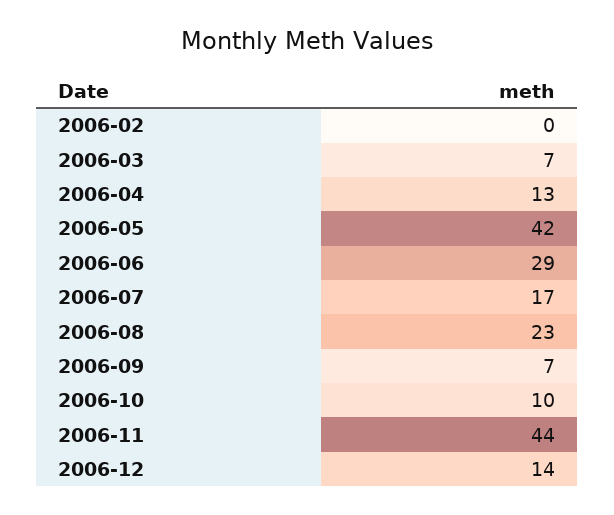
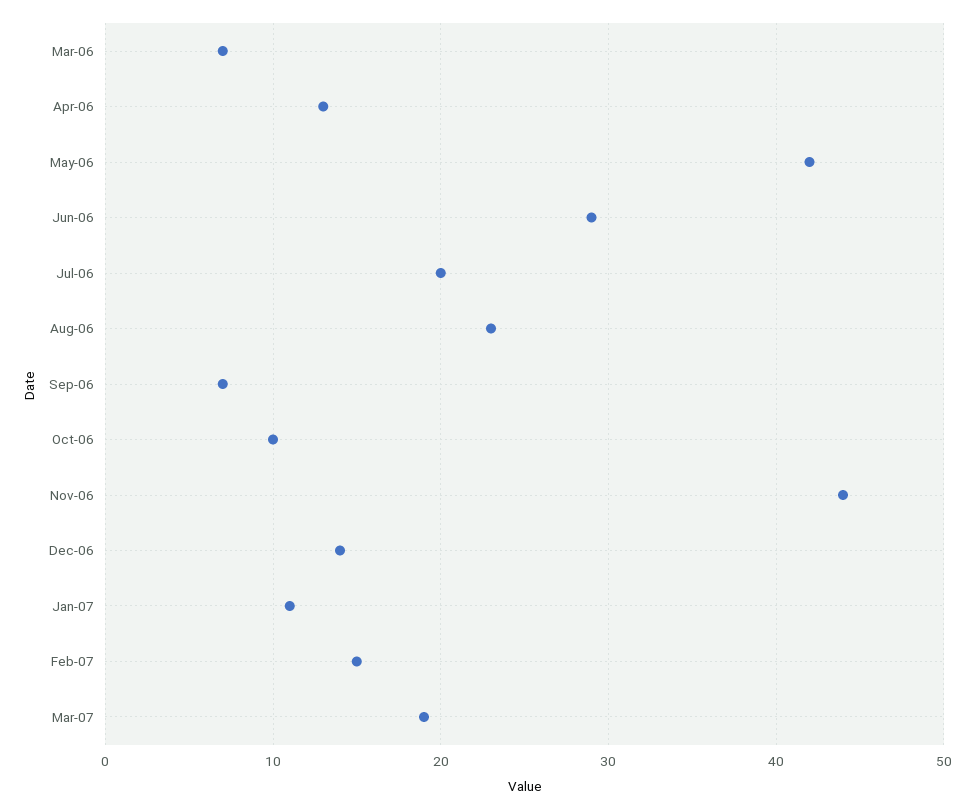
2006-02: 0 -> none
2006-07: 17 -> 20
Jan-07: none -> 11
Feb-07: none -> 15
Mar-07: none -> 19

